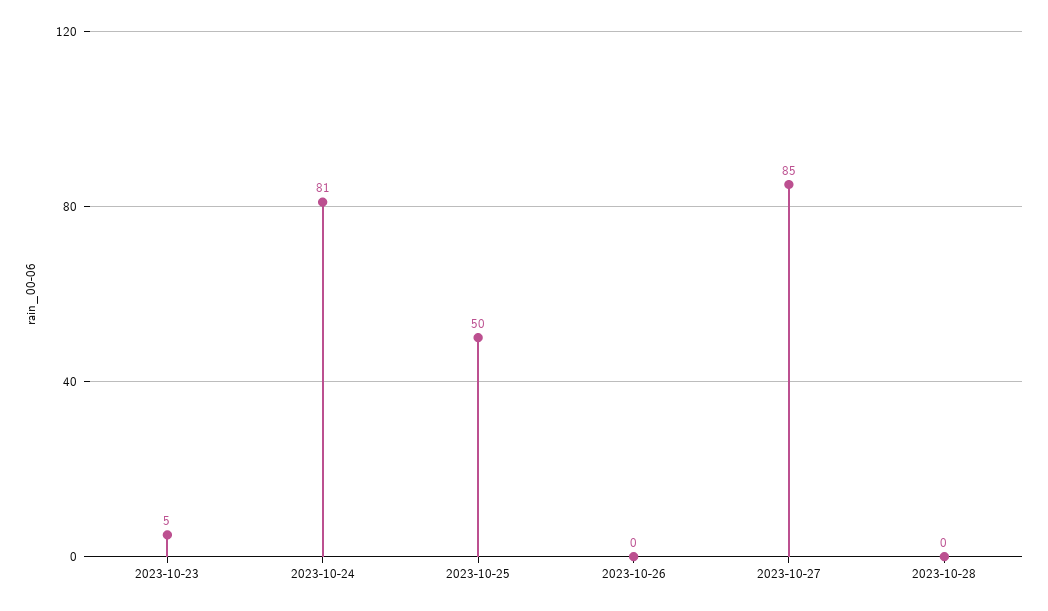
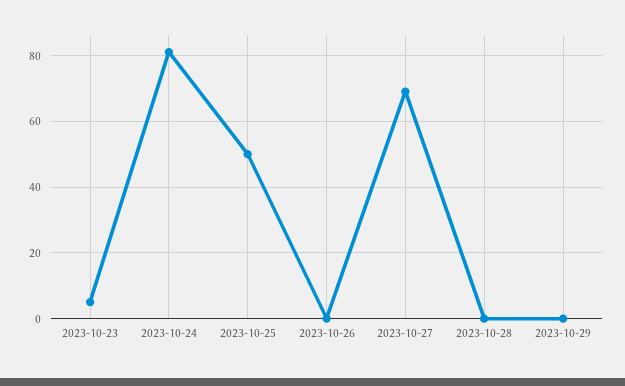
2023-10-27: 85 -> 70
2023-10-29: none -> 0

